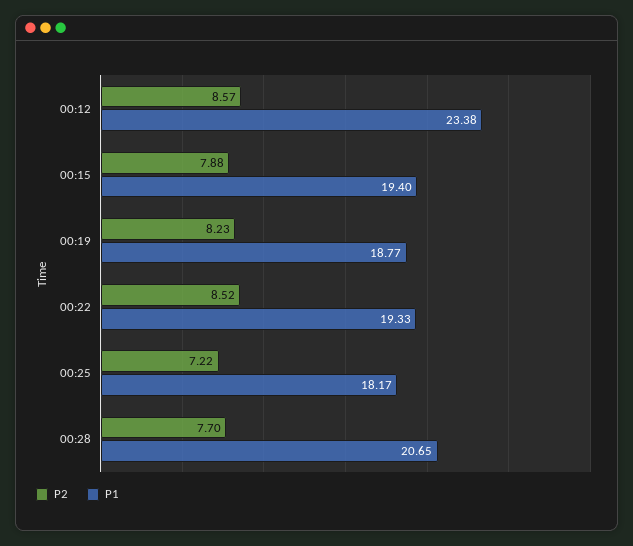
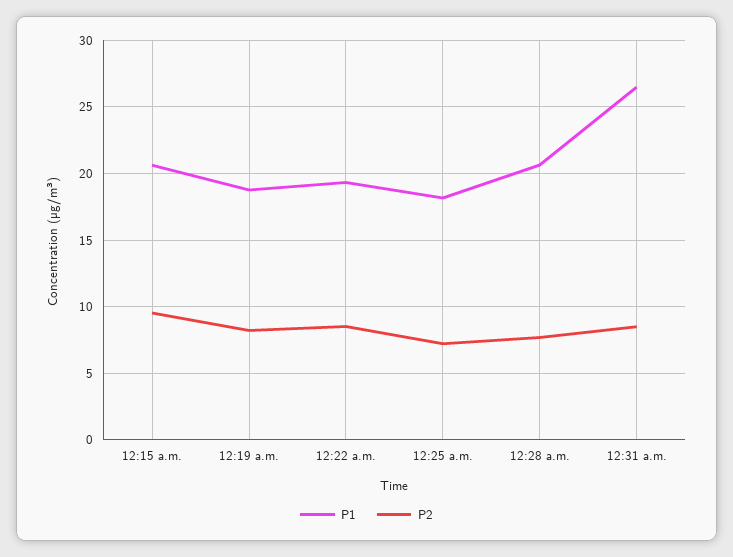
P2, 00:12: 8.57 -> none
P1, 00:12: 23.38 -> none
P2, 00:15: 7.88 -> 9.5
P1, 00:15: 19.4 -> 20.5
P1, 12:31 a.m.: none -> 26.5
P2, 12:31 a.m.: none -> 8.5

